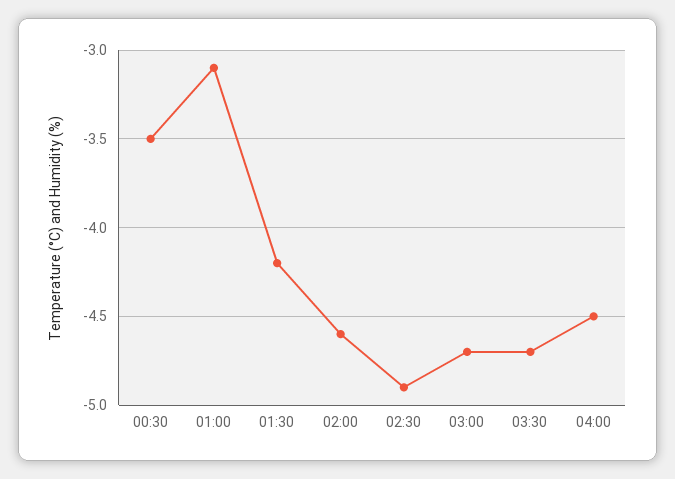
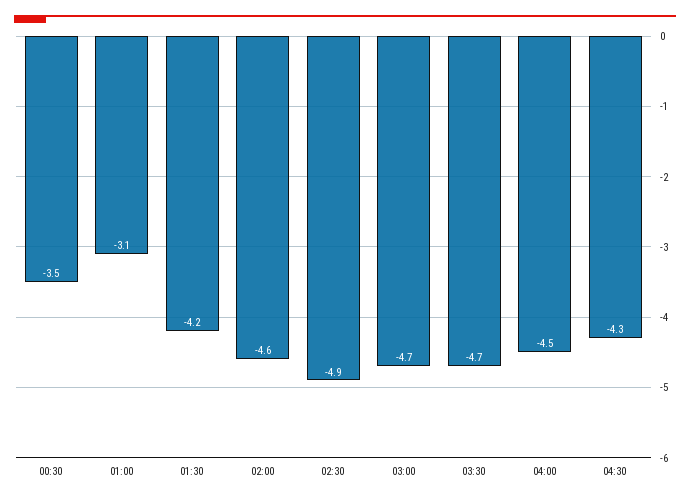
04:30: none -> -4.3

